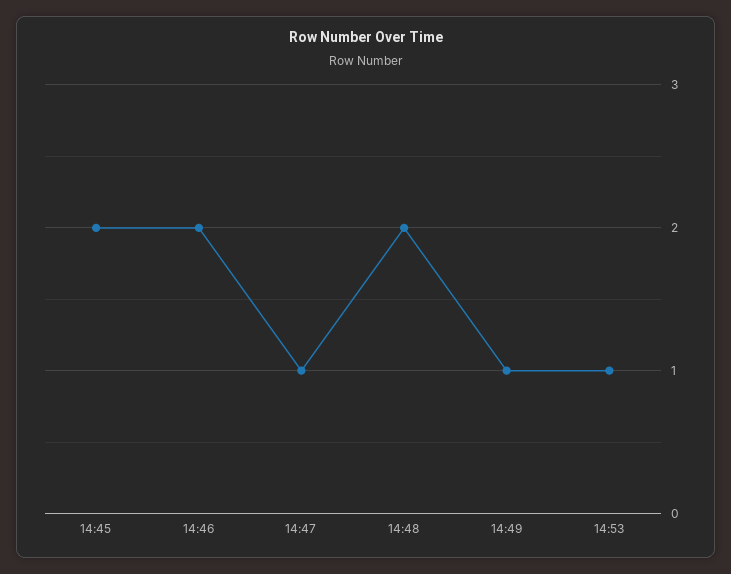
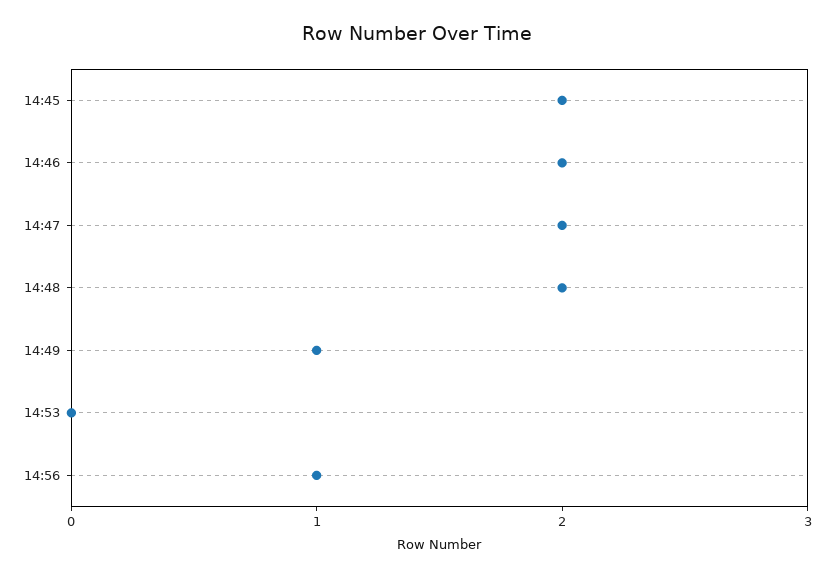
14:47: 1 -> 2
14:53: 1 -> 0
14:56: none -> 1

